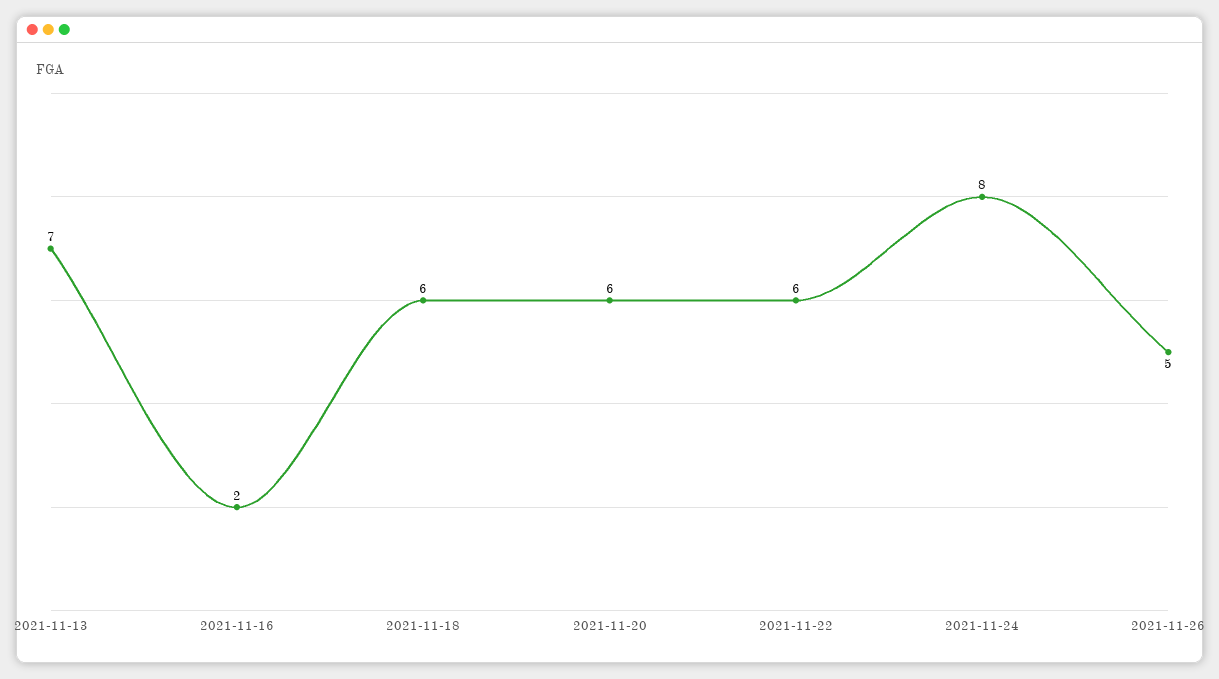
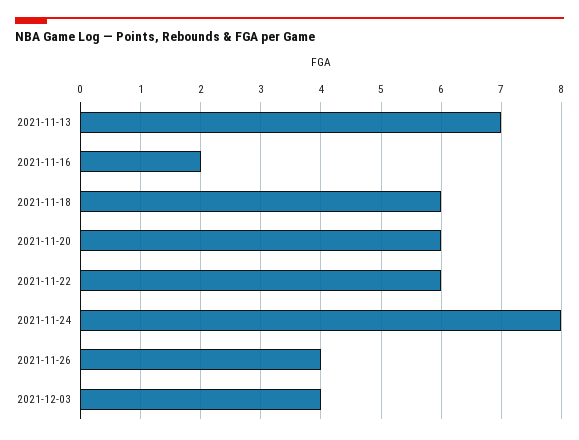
2021-11-26: 5 -> 4
2021-12-03: none -> 4

